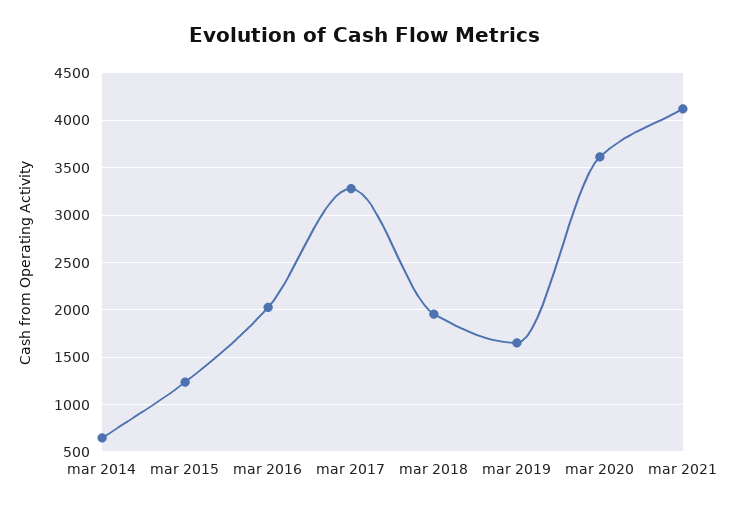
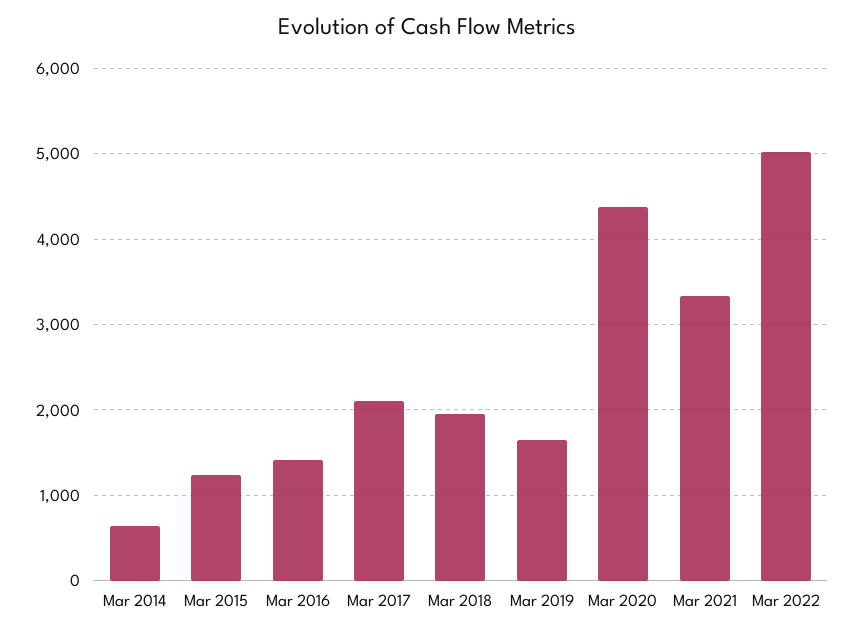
mar 2016: 2000 -> 1400
mar 2017: 3300 -> 2100
mar 2020: 3600 -> 4400
mar 2021: 4100 -> 3300
Mar 2022: none -> 5000

